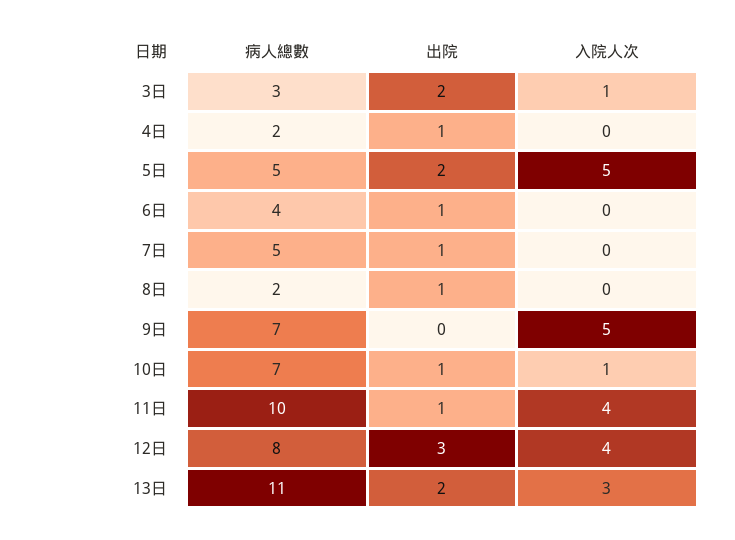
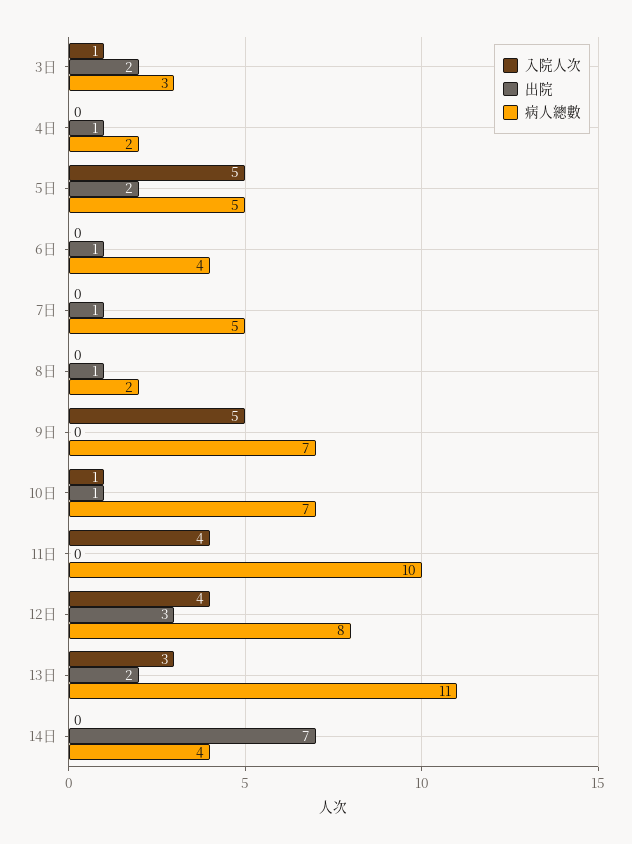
出院, 11日: 1 -> 0
入院人次, 14日: none -> 0
出院, 14日: none -> 7
病人總數, 14日: none -> 4

